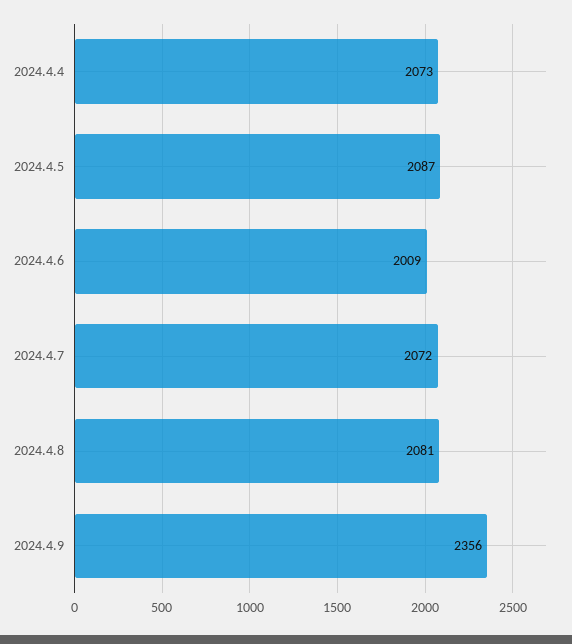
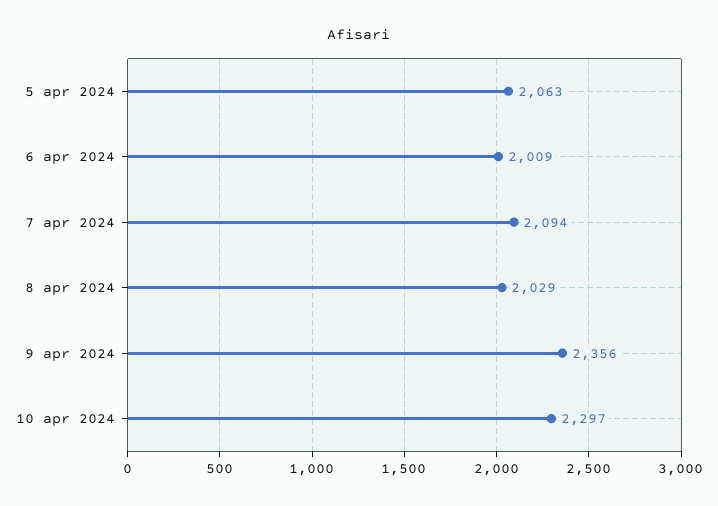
2024.4.4: 2073 -> none
2024.4.5: 2087 -> 2063
2024.4.7: 2072 -> 2094
2024.4.8: 2081 -> 2029
10 apr 2024: none -> 2297

